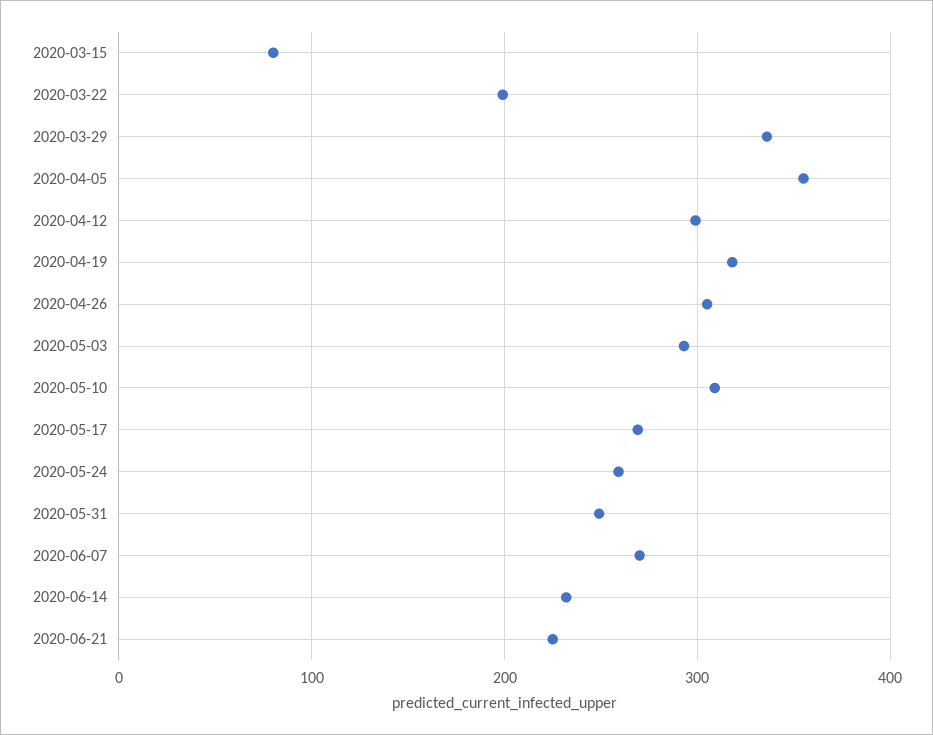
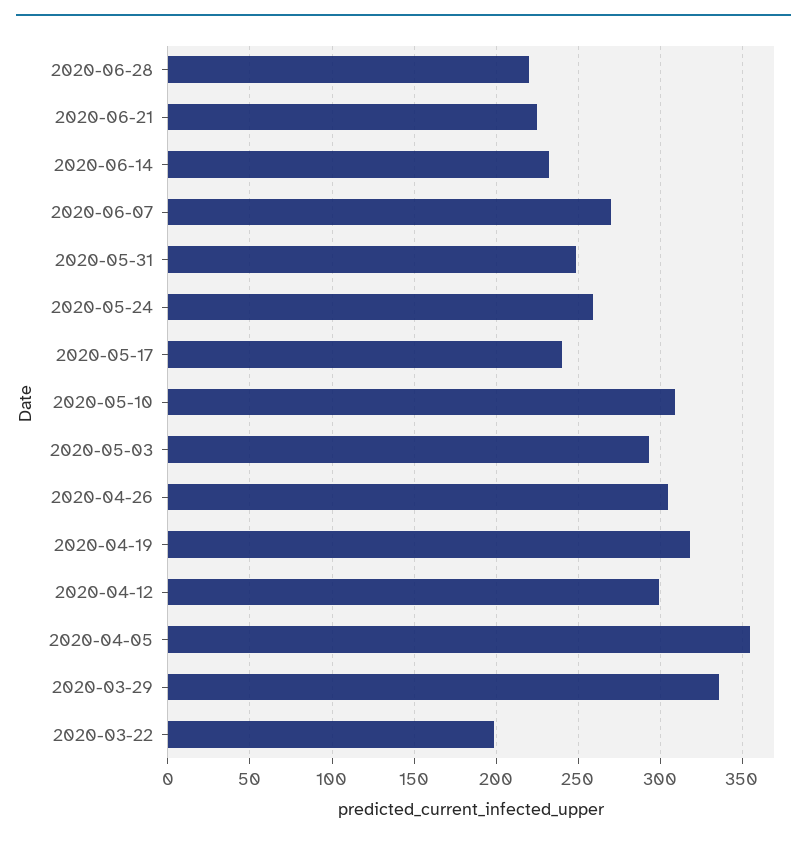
2020-03-15: 80 -> none
2020-05-17: 270 -> 240
2020-06-28: none -> 220

